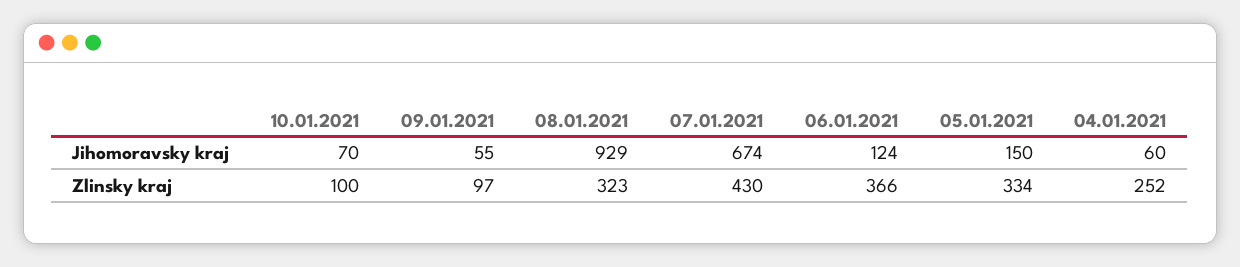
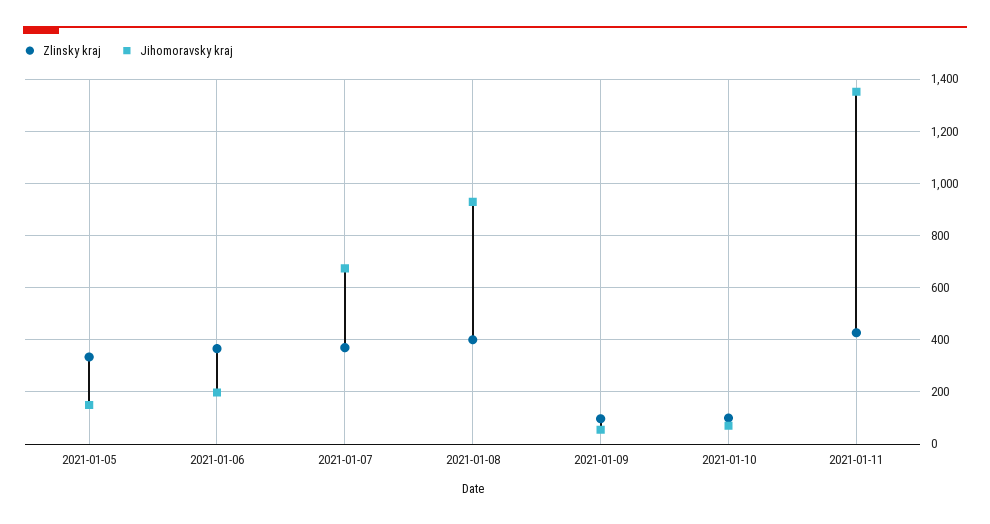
Jihomoravsky kraj, 06.01.2021: 124 -> 200
Jihomoravsky kraj, 04.01.2021: 60 -> none
Zlinsky kraj, 08.01.2021: 323 -> 400
Zlinsky kraj, 07.01.2021: 430 -> 375
Zlinsky kraj, 04.01.2021: 252 -> none
Zlinsky kraj, 2021-01-11: none -> 425
Jihomoravsky kraj, 2021-01-11: none -> 1350

